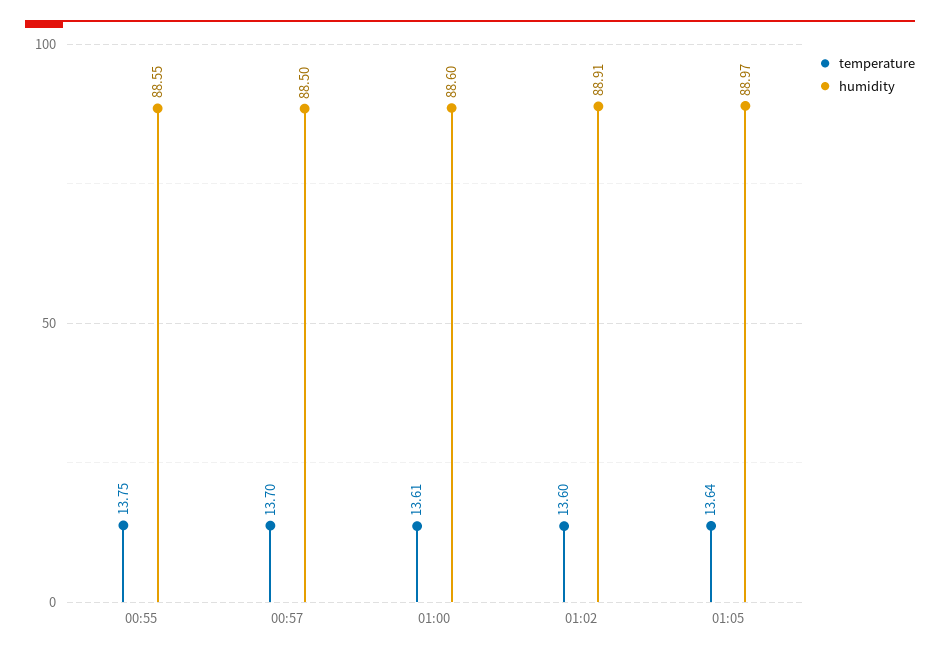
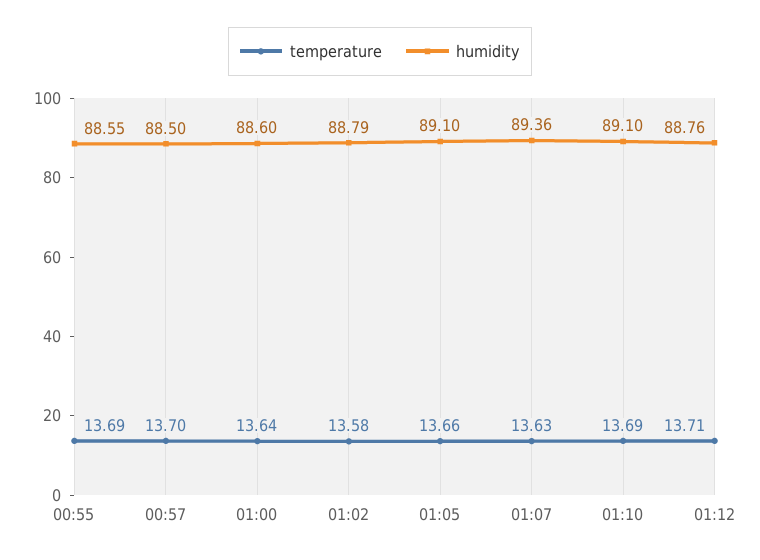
temperature, 00:55: 13.75 -> 13.69
temperature, 01:00: 13.61 -> 13.64
temperature, 01:02: 13.6 -> 13.58
humidity, 01:02: 88.91 -> 88.79
temperature, 01:05: 13.64 -> 13.66
humidity, 01:05: 88.97 -> 89.1
temperature, 01:07: none -> 13.63
humidity, 01:07: none -> 89.36
temperature, 01:10: none -> 13.69
humidity, 01:10: none -> 89.1
temperature, 01:12: none -> 13.71
humidity, 01:12: none -> 88.76

